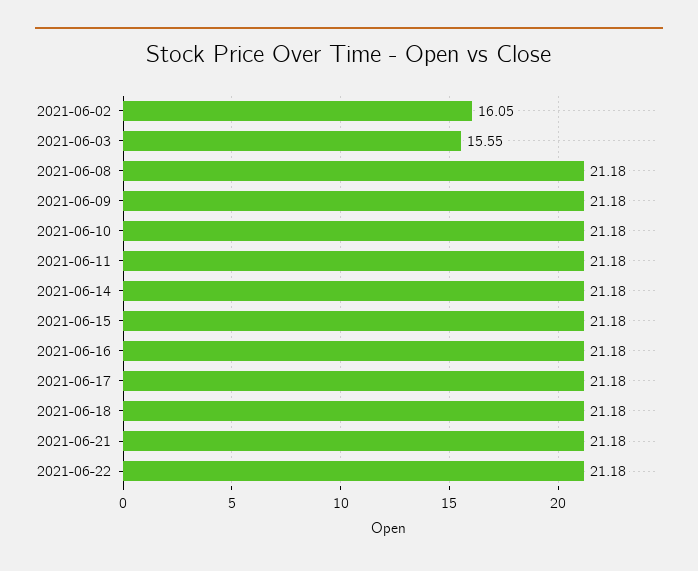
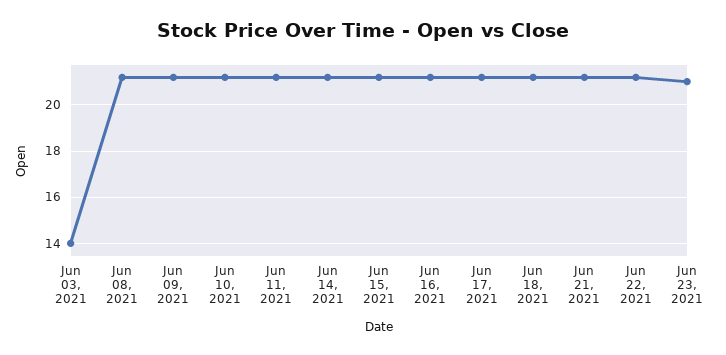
2021-06-02: 16.05 -> none
2021-06-03: 15.55 -> 14
Jun 23, 2021: none -> 21

